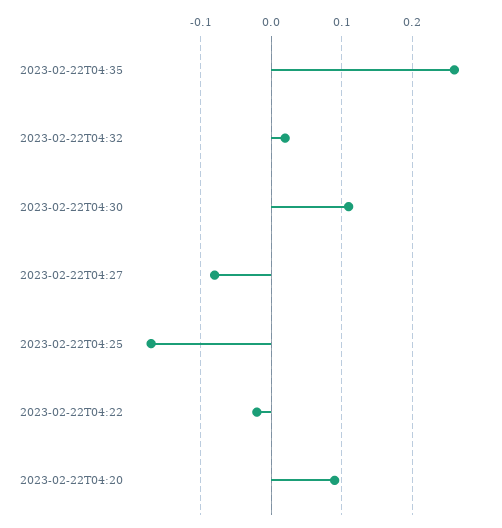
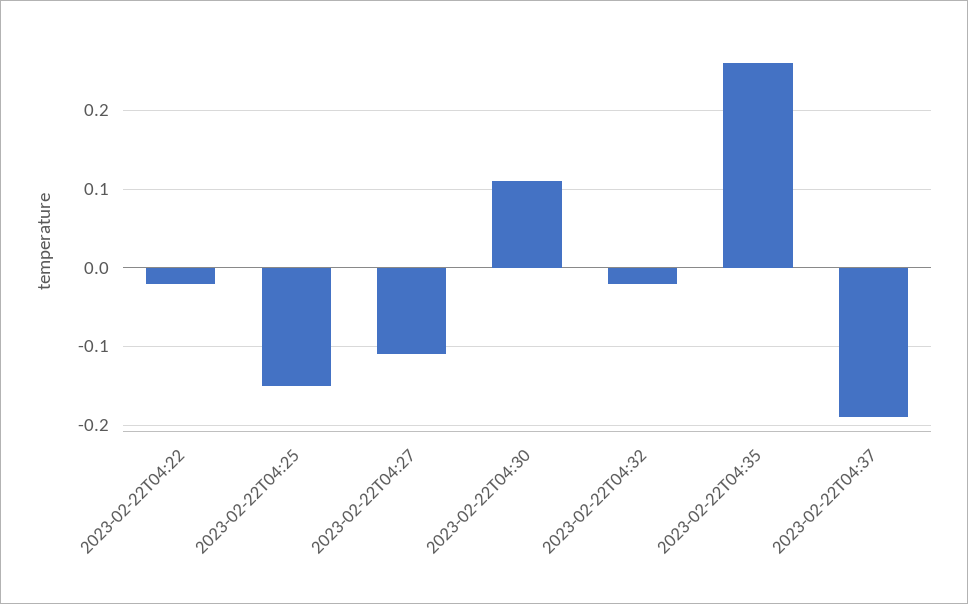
2023-02-22T04:32: 0.02 -> -0.02
2023-02-22T04:27: -0.08 -> -0.11
2023-02-22T04:25: -0.17 -> -0.15
2023-02-22T04:20: 0.09 -> none
2023-02-22T04:37: none -> -0.19

